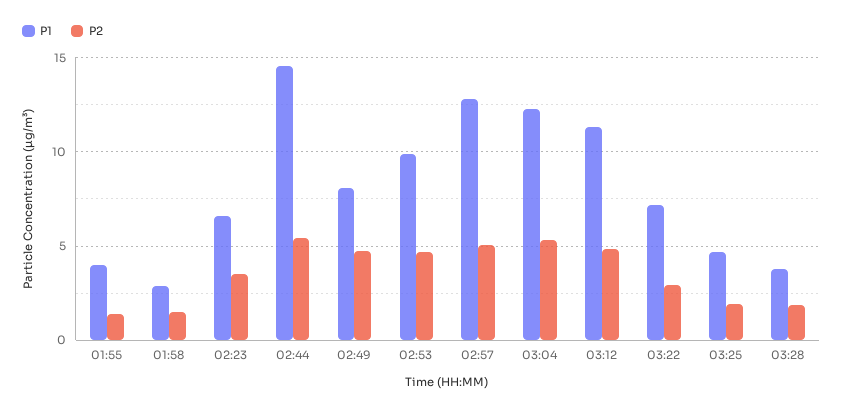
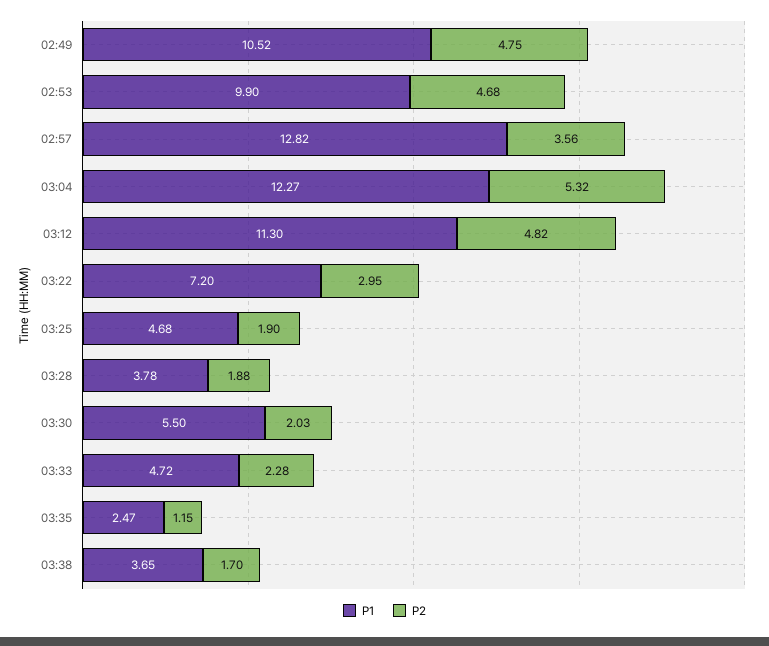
P1, 01:55: 4 -> none
P2, 01:55: 1.5 -> none
P1, 01:58: 3 -> none
P2, 01:58: 1.5 -> none
P1, 02:23: 6.5 -> none
P2, 02:23: 3.5 -> none
P1, 02:44: 14.5 -> none
P2, 02:44: 5.5 -> none
P1, 02:49: 8 -> 10.52
P2, 02:57: 5 -> 3.56
P1, 03:30: none -> 5.5
P2, 03:30: none -> 2.03
P1, 03:33: none -> 4.72
P2, 03:33: none -> 2.28
P1, 03:35: none -> 2.47
P2, 03:35: none -> 1.15
P1, 03:38: none -> 3.65
P2, 03:38: none -> 1.7

